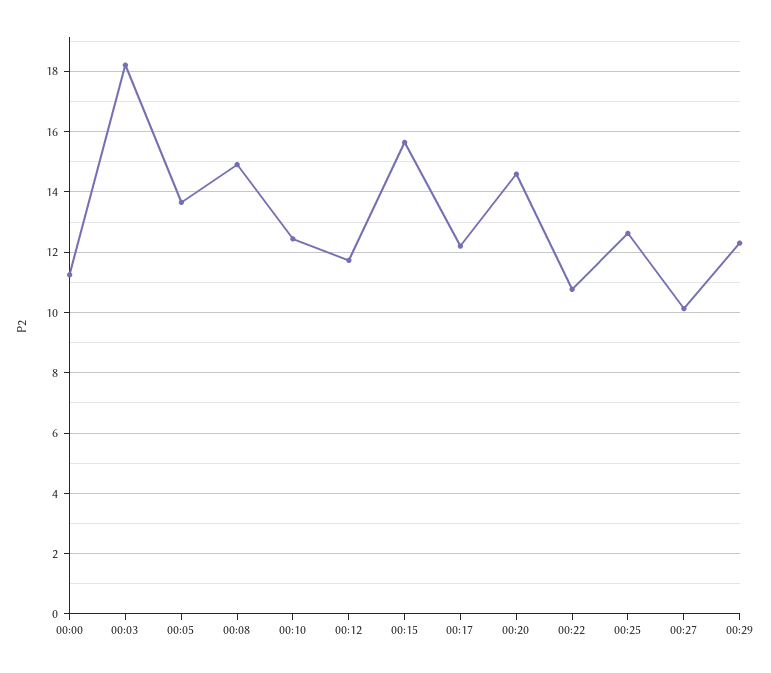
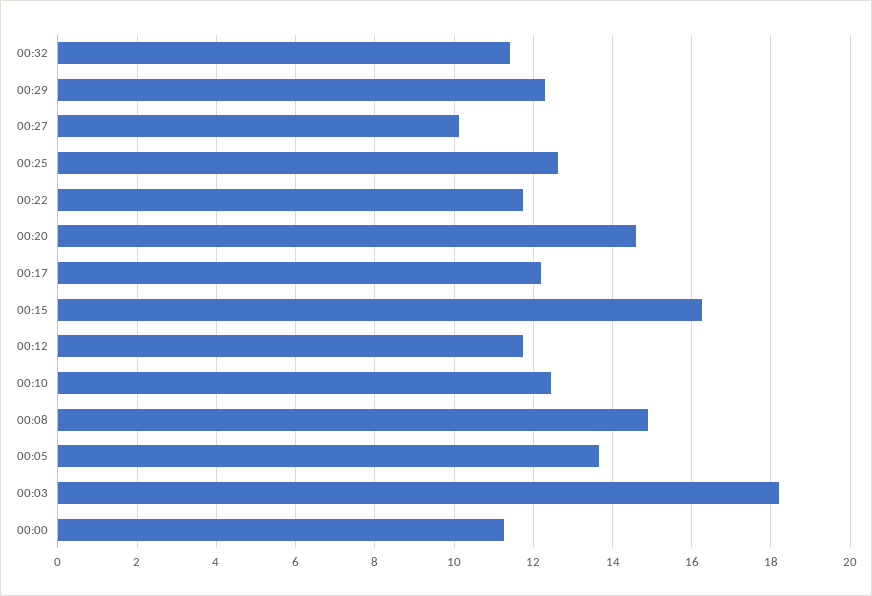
00:15: 15.6 -> 16.2
00:22: 10.8 -> 11.8
00:32: none -> 11.4

